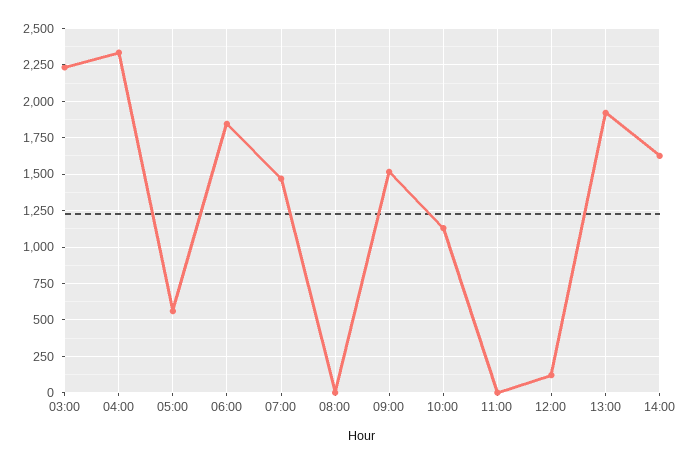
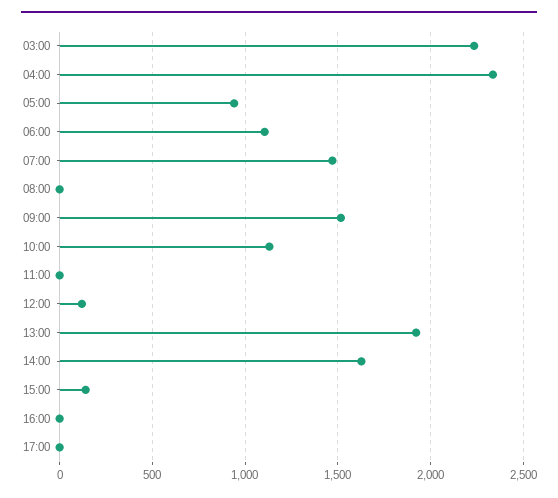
05:00: 550 -> 950
06:00: 1850 -> 1100
15:00: none -> 150
16:00: none -> 0
17:00: none -> 0

